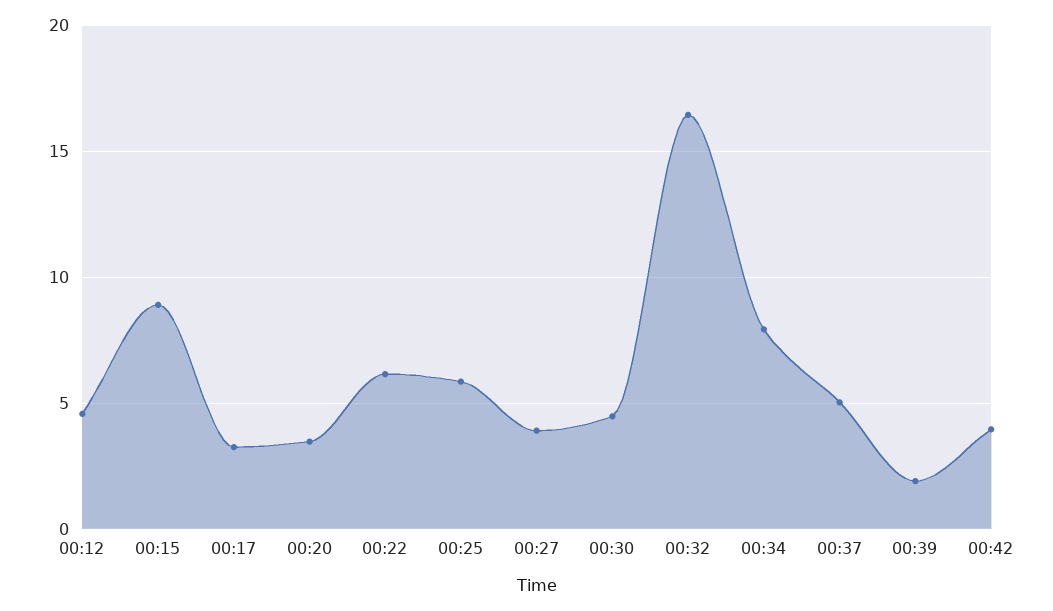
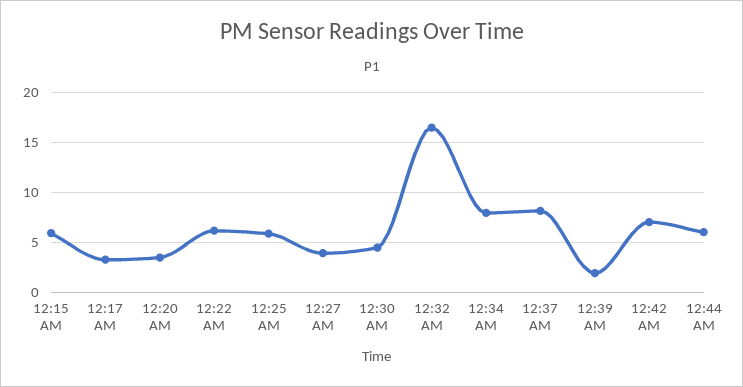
00:12: 4.5 -> none
00:15: 9 -> 6
00:37: 5 -> 8
00:42: 4 -> 7
12:44 AM: none -> 6

